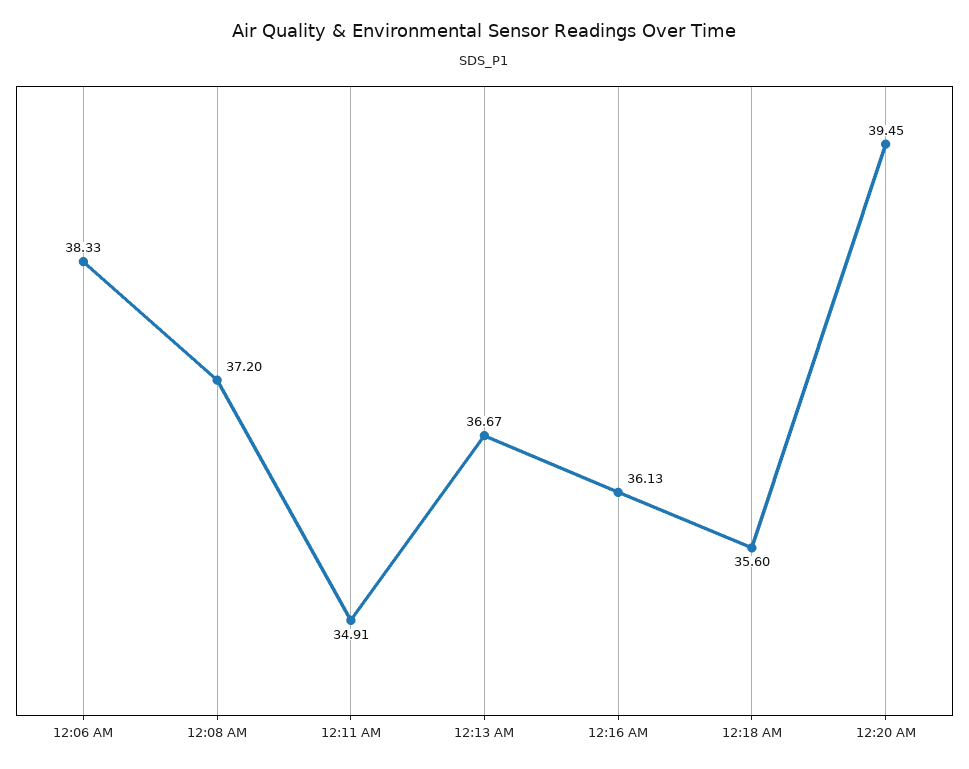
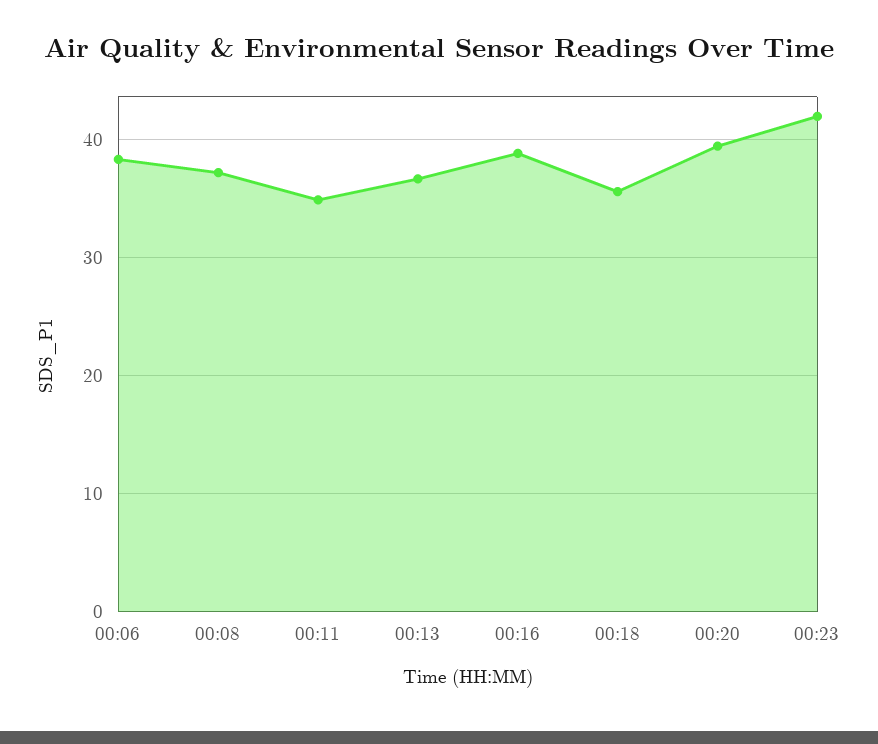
12:16 AM: 36.13 -> 39
00:23: none -> 42

